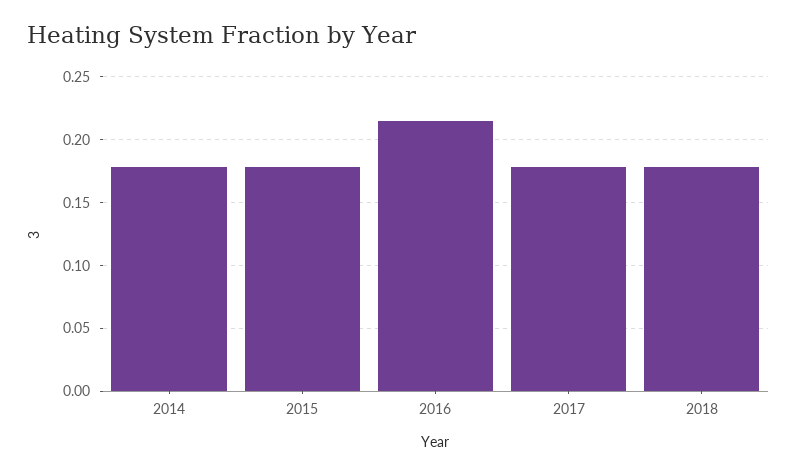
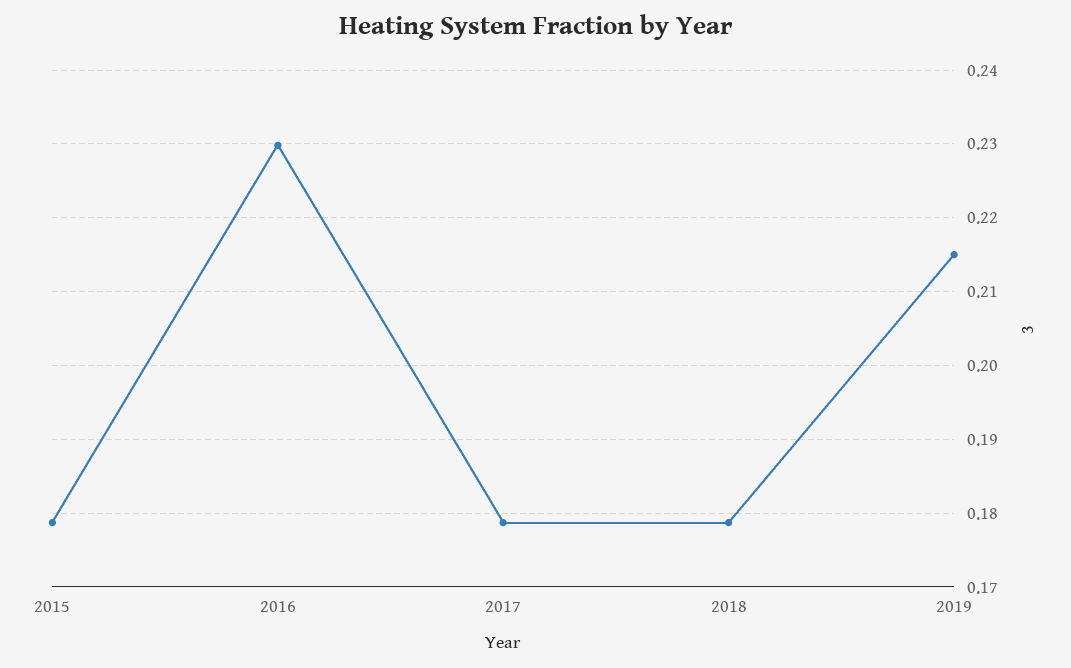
2014: 0.18 -> none
2016: 0.215 -> 0.23
2019: none -> 0.215

